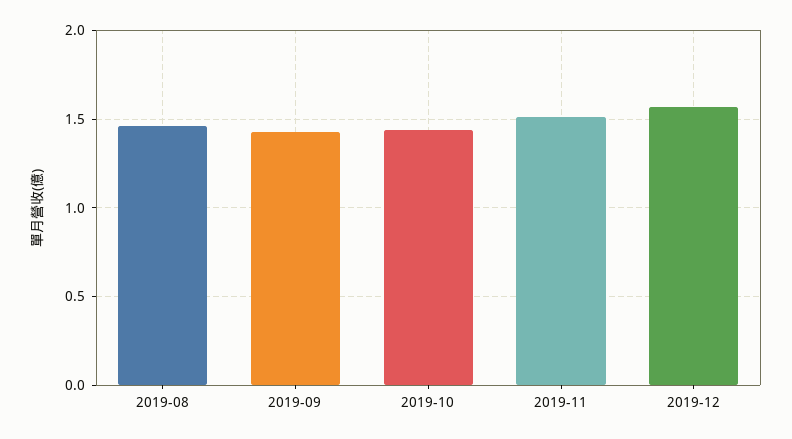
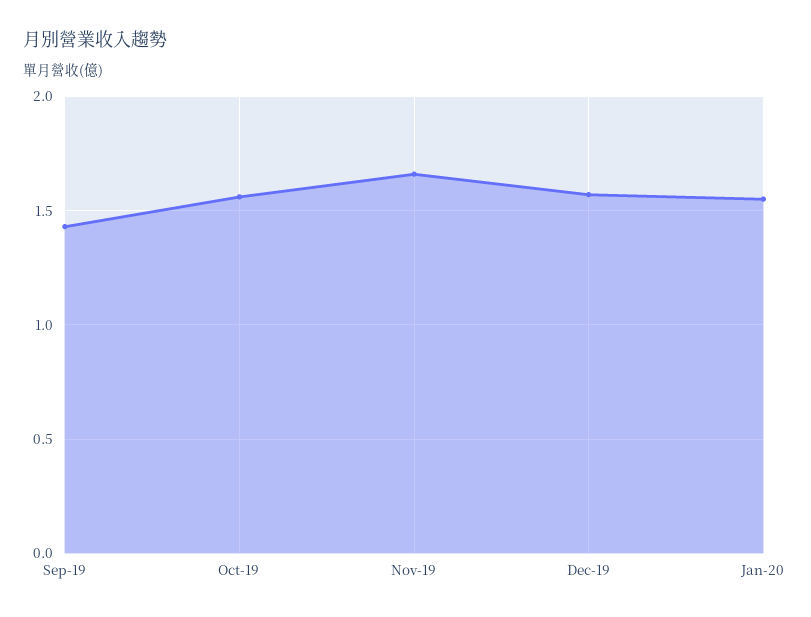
2019-08: 1.45 -> none
2019-10: 1.45 -> 1.55
2019-11: 1.5 -> 1.65
Jan-20: none -> 1.55

